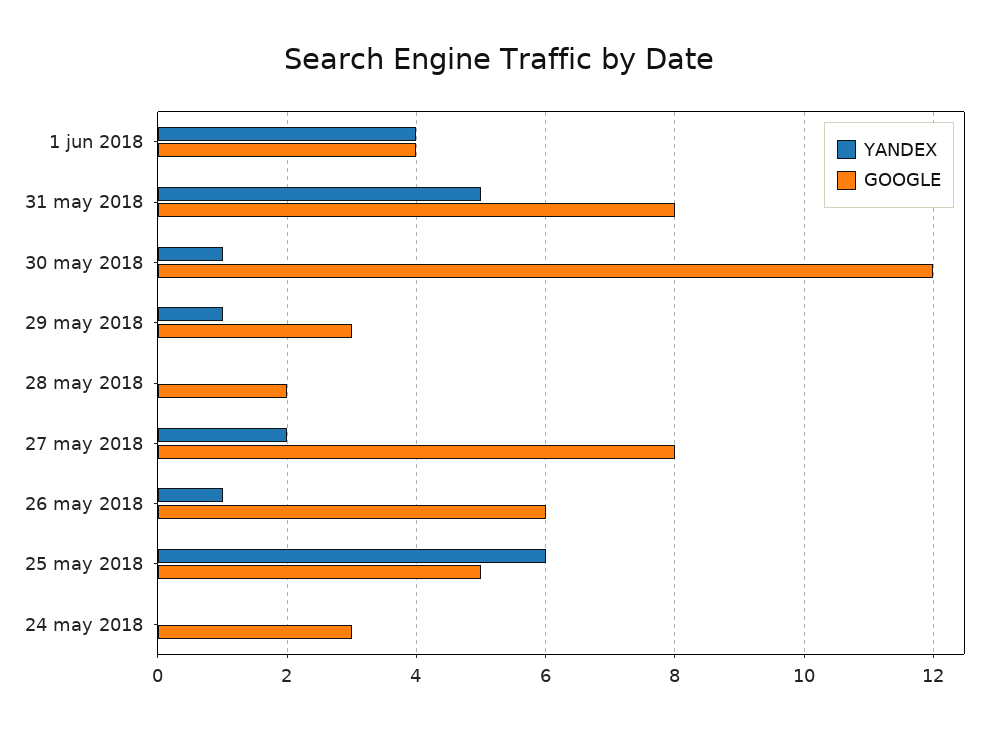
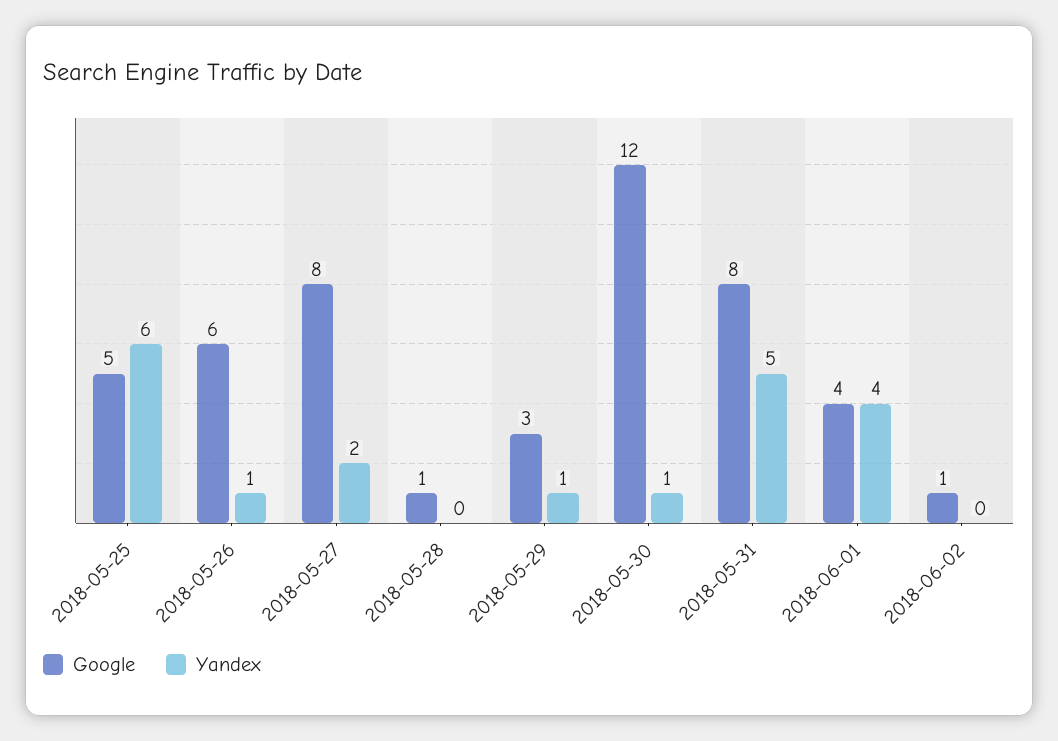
GOOGLE, 28 may 2018: 2 -> 1
YANDEX, 24 may 2018: 0 -> none
GOOGLE, 24 may 2018: 3 -> none
GOOGLE, 2018-06-02: none -> 1
YANDEX, 2018-06-02: none -> 0

